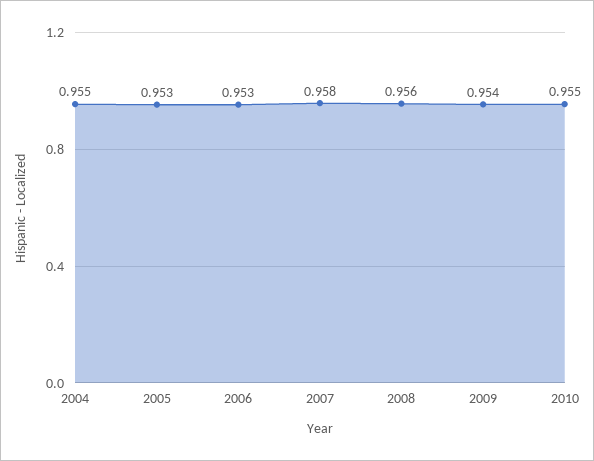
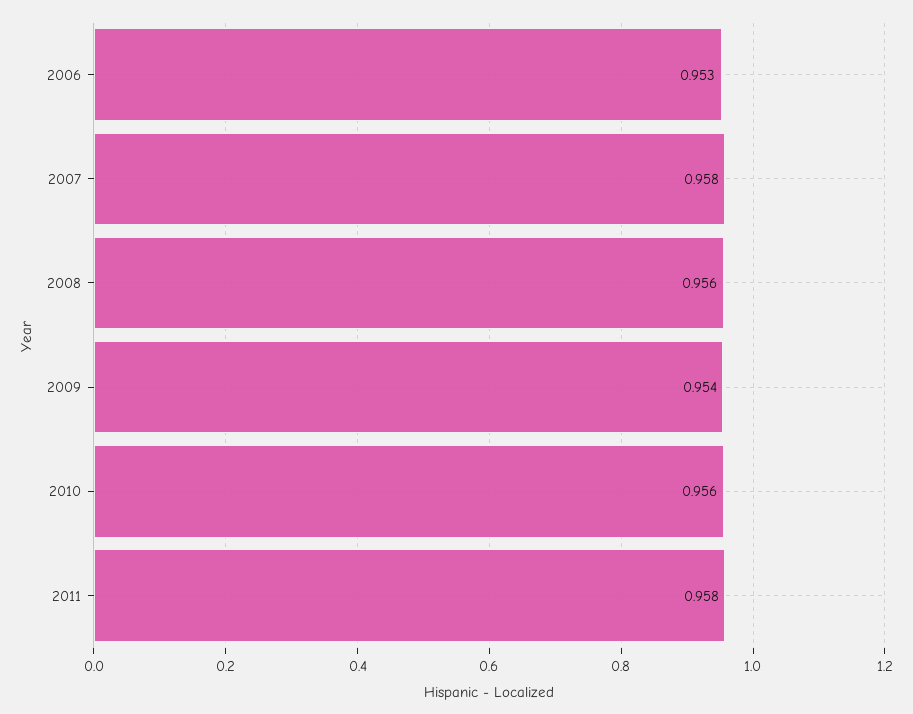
2004: 0.955 -> none
2005: 0.953 -> none
2010: 0.955 -> 0.956
2011: none -> 0.958

